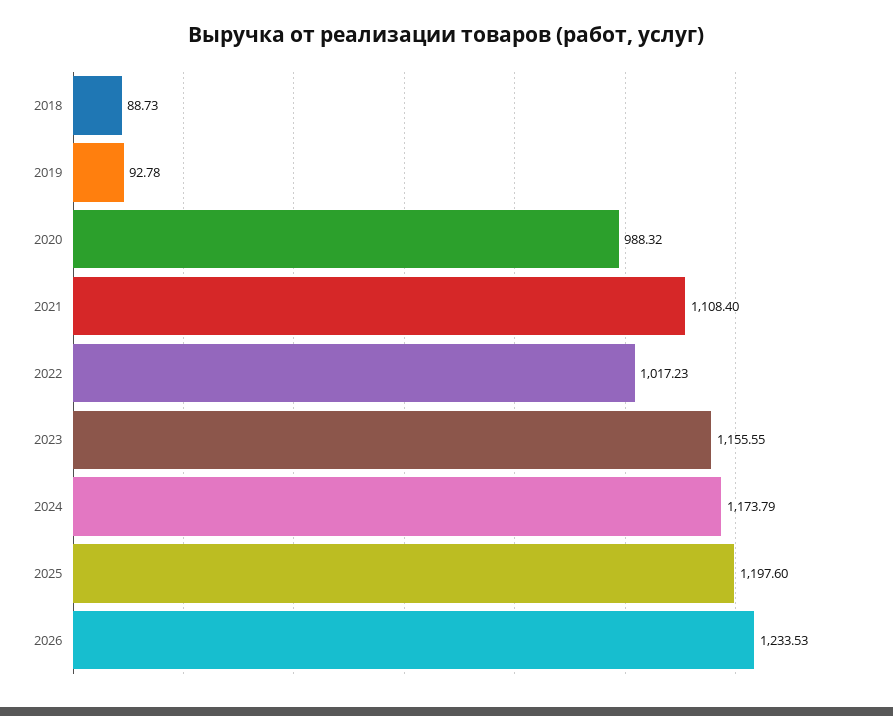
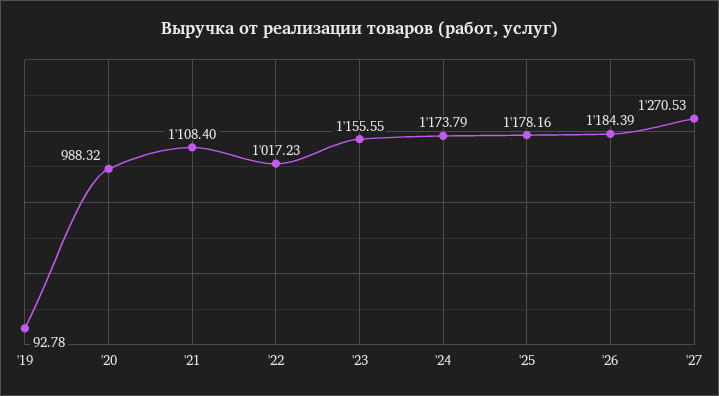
2018: 88.73 -> none
2025: 1197.6 -> 1178.16
2026: 1233.53 -> 1184.39
'27: none -> 1270.53

